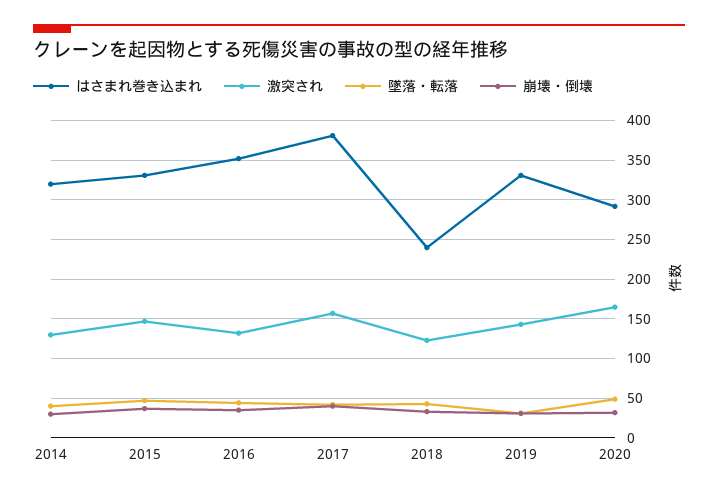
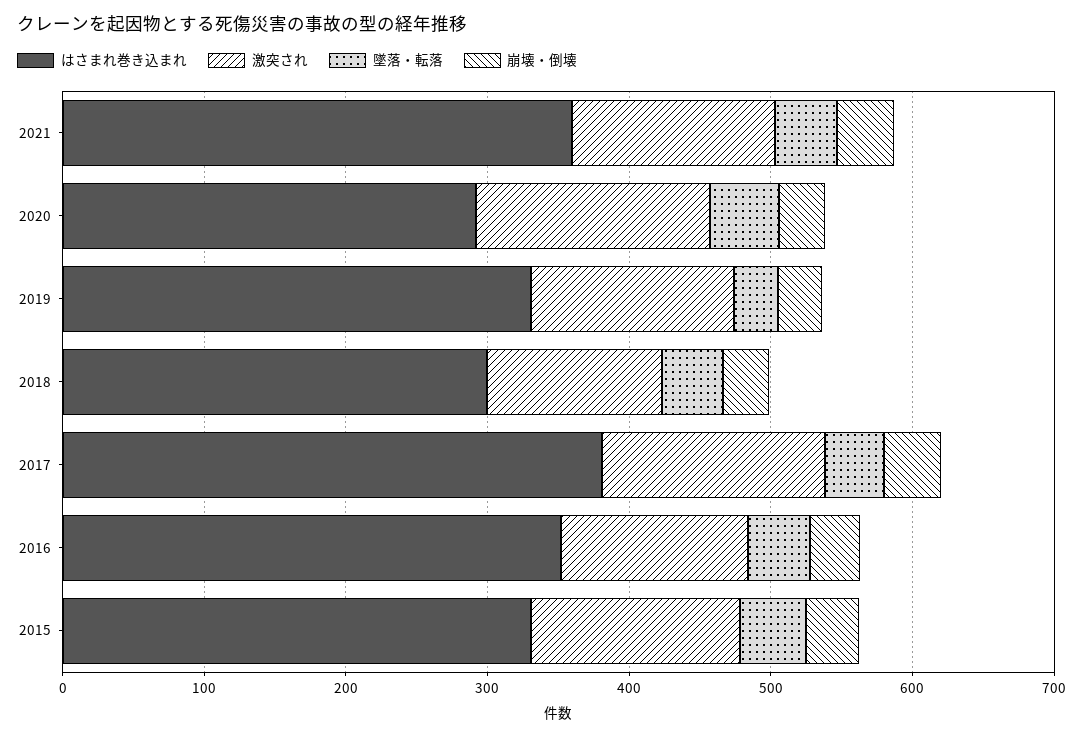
はさまれ巻き込まれ, 2014: 320 -> none
激突され, 2014: 130 -> none
墜落・転落, 2014: 40 -> none
崩壊・倒壊, 2014: 30 -> none
はさまれ巻き込まれ, 2018: 240 -> 300
はさまれ巻き込まれ, 2021: none -> 360
激突され, 2021: none -> 140
墜落・転落, 2021: none -> 40
崩壊・倒壊, 2021: none -> 40

